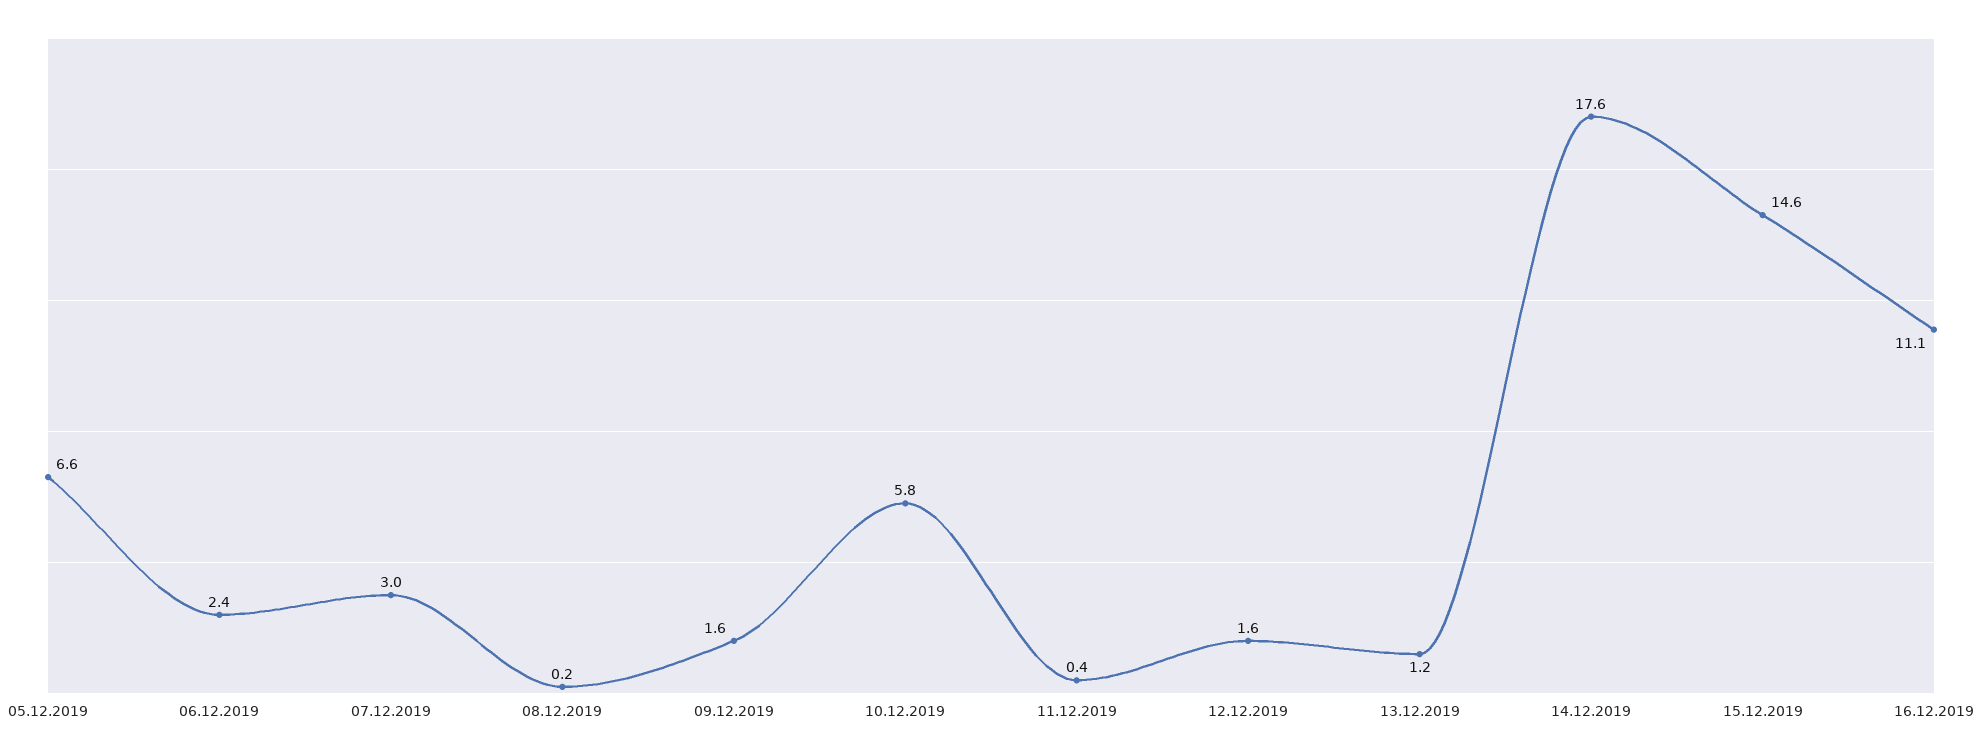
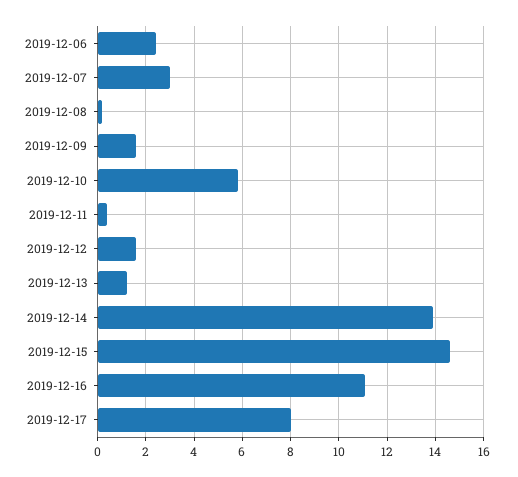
05.12.2019: 6.6 -> none
14.12.2019: 17.6 -> 14
2019-12-17: none -> 8

